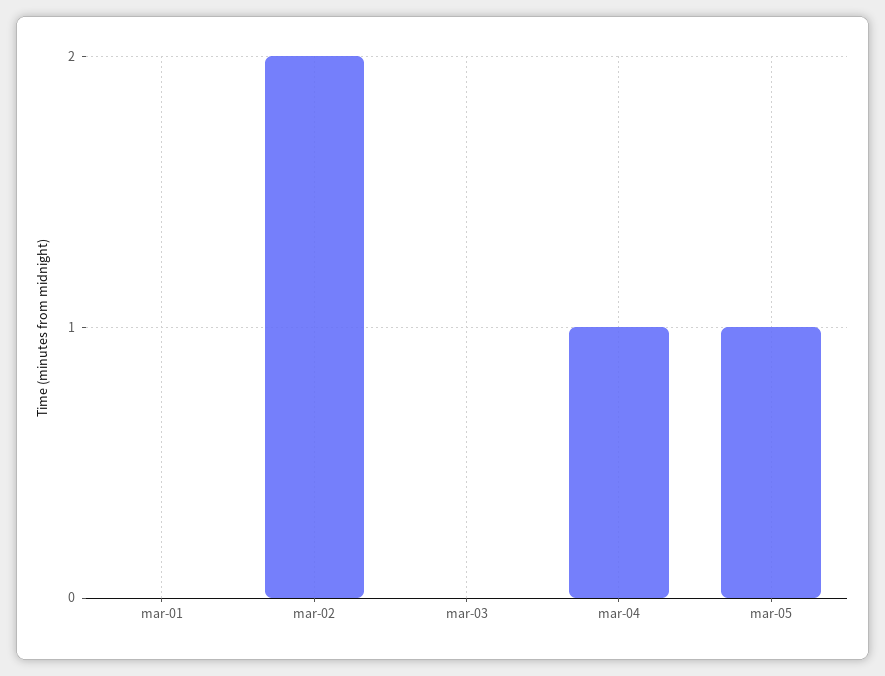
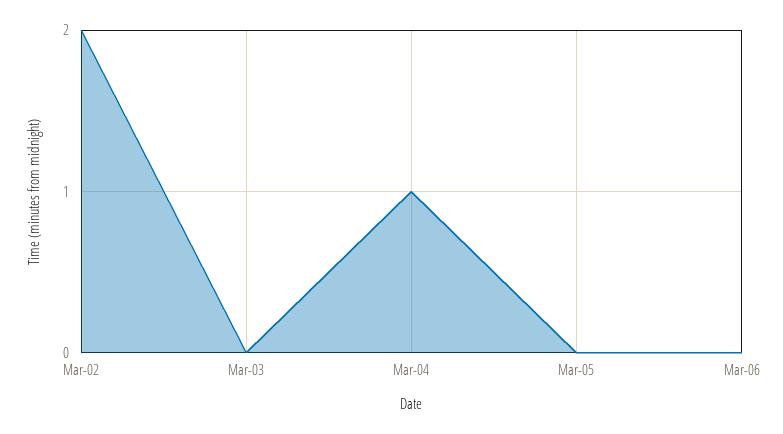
mar-01: 0 -> none
mar-05: 1 -> 0
Mar-06: none -> 0

